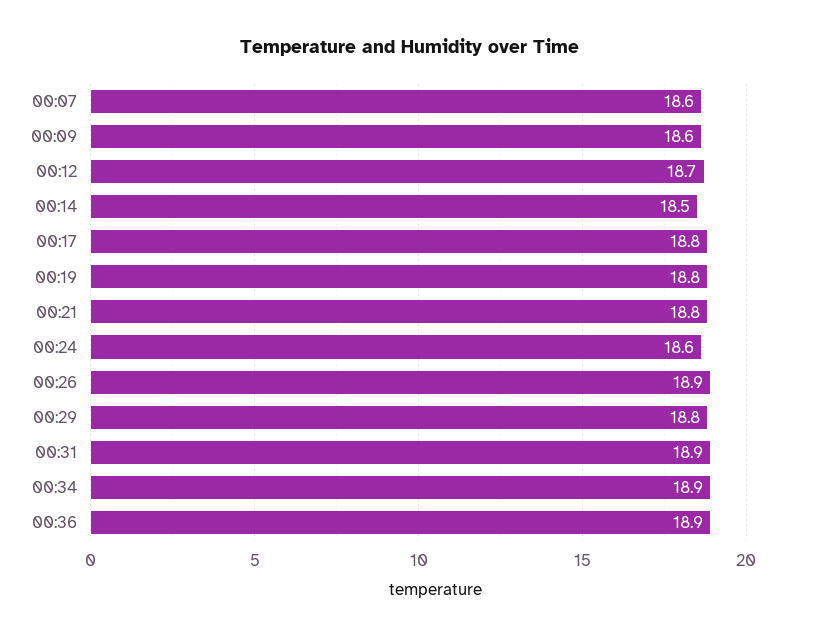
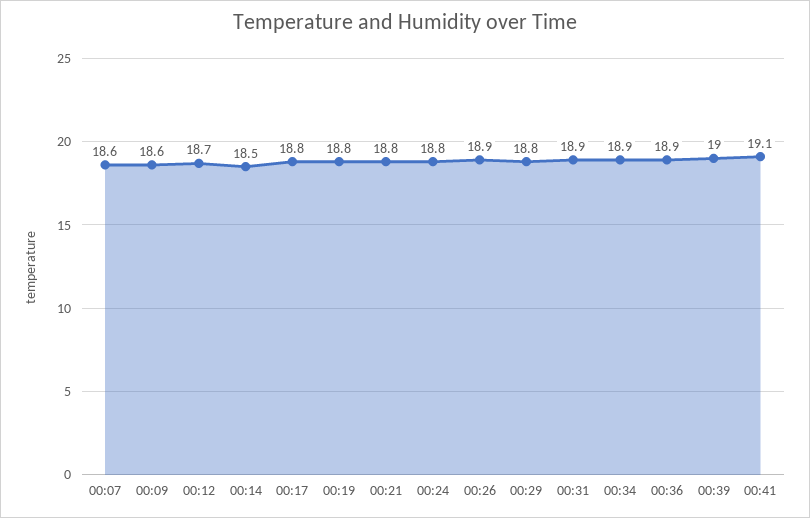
00:24: 18.6 -> 18.8
00:39: none -> 19
00:41: none -> 19.1

